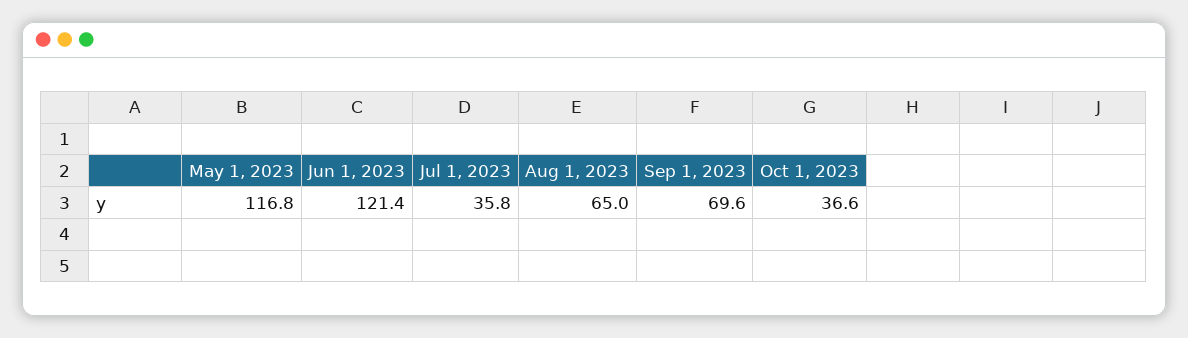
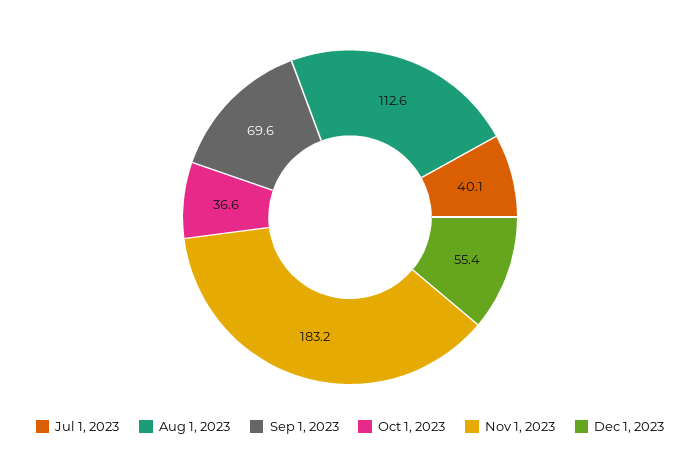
May 1, 2023: 116.8 -> none
Jun 1, 2023: 121.4 -> none
Jul 1, 2023: 35.8 -> 40.1
Aug 1, 2023: 65 -> 112.6
Nov 1, 2023: none -> 183.2
Dec 1, 2023: none -> 55.4

